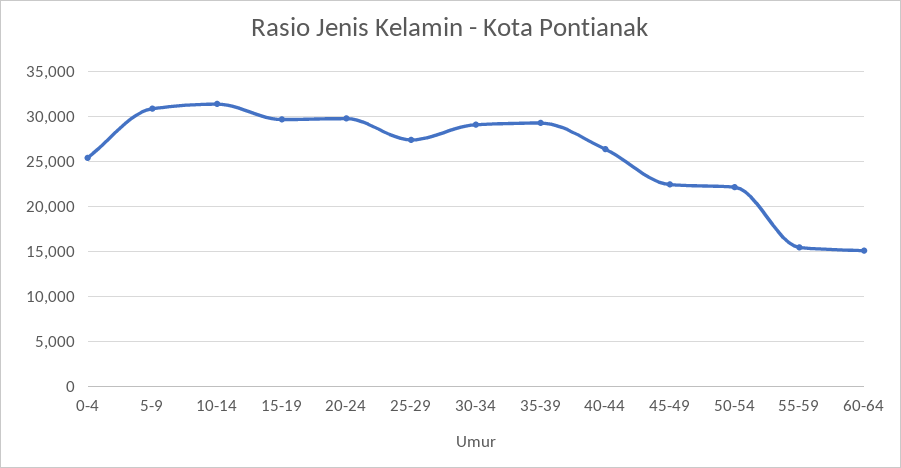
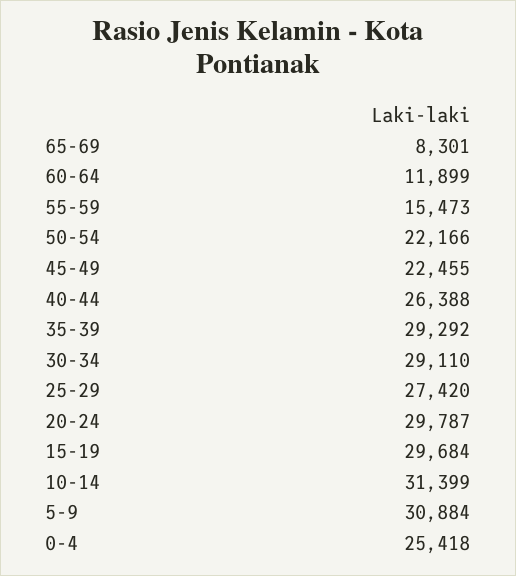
60-64: 15000 -> 11899
65-69: none -> 8301

